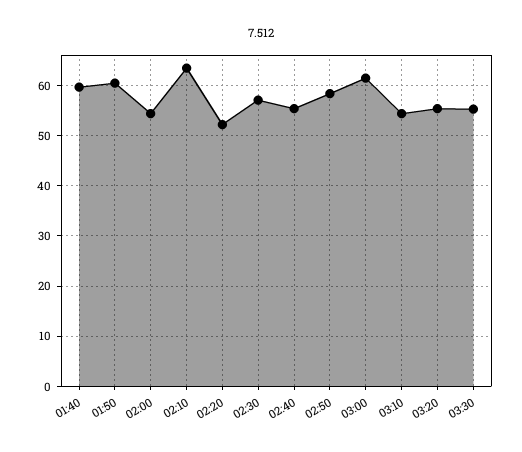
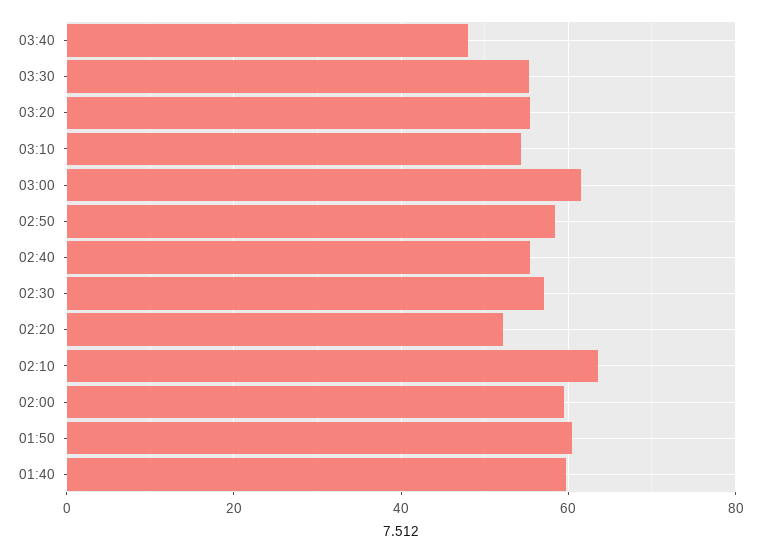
02:00: 54 -> 60
03:40: none -> 48

